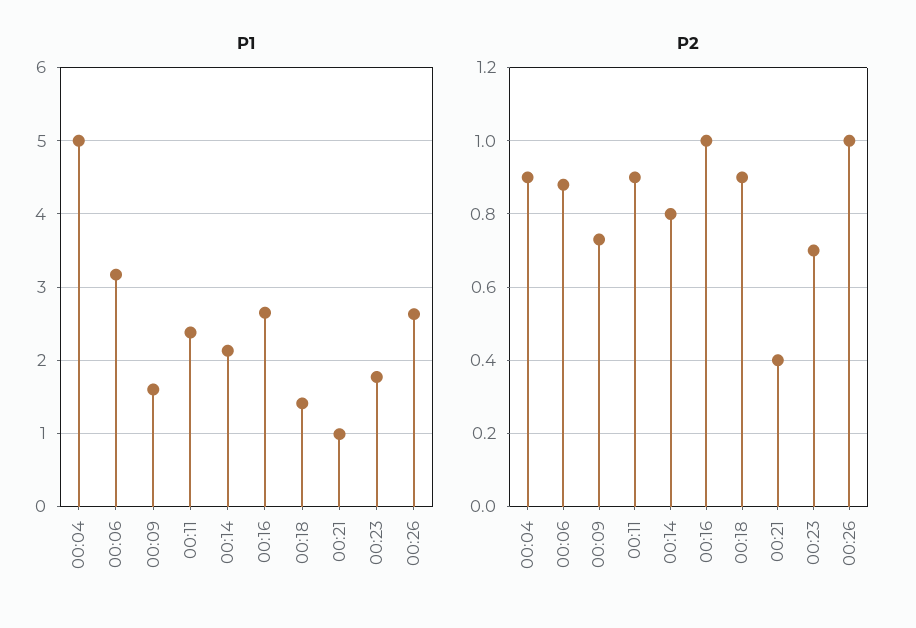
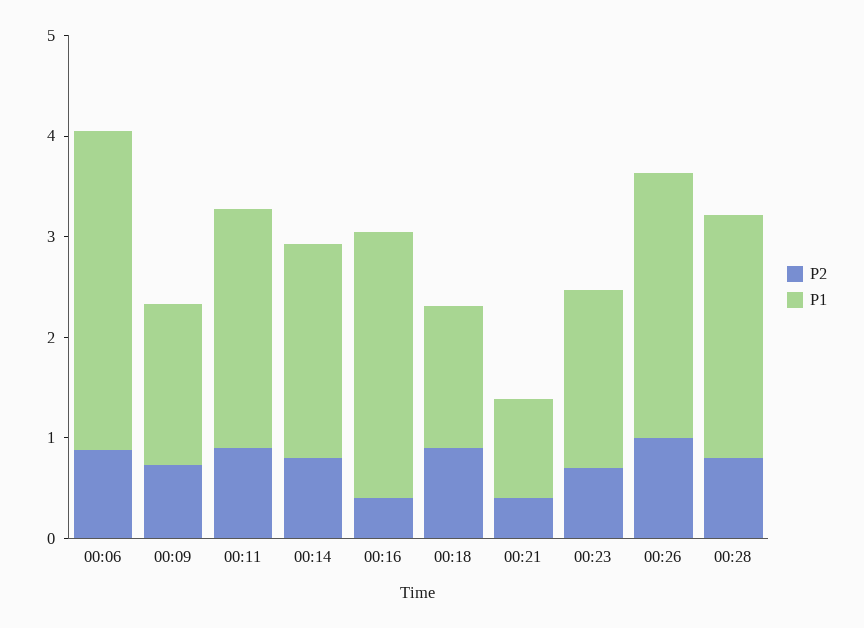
P1, 00:04: 5 -> none
P2, 00:04: 0.9 -> none
P2, 00:16: 1 -> 0.4
P2, 00:28: none -> 0.8
P1, 00:28: none -> 2.4

